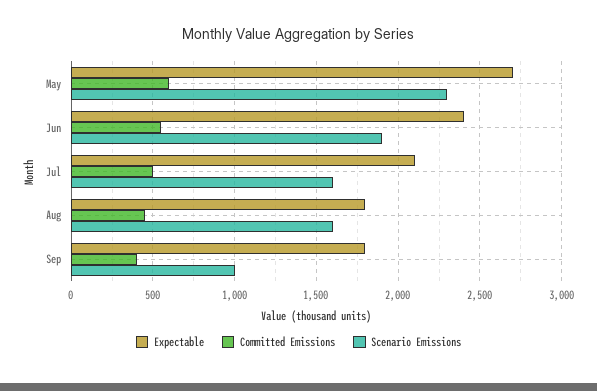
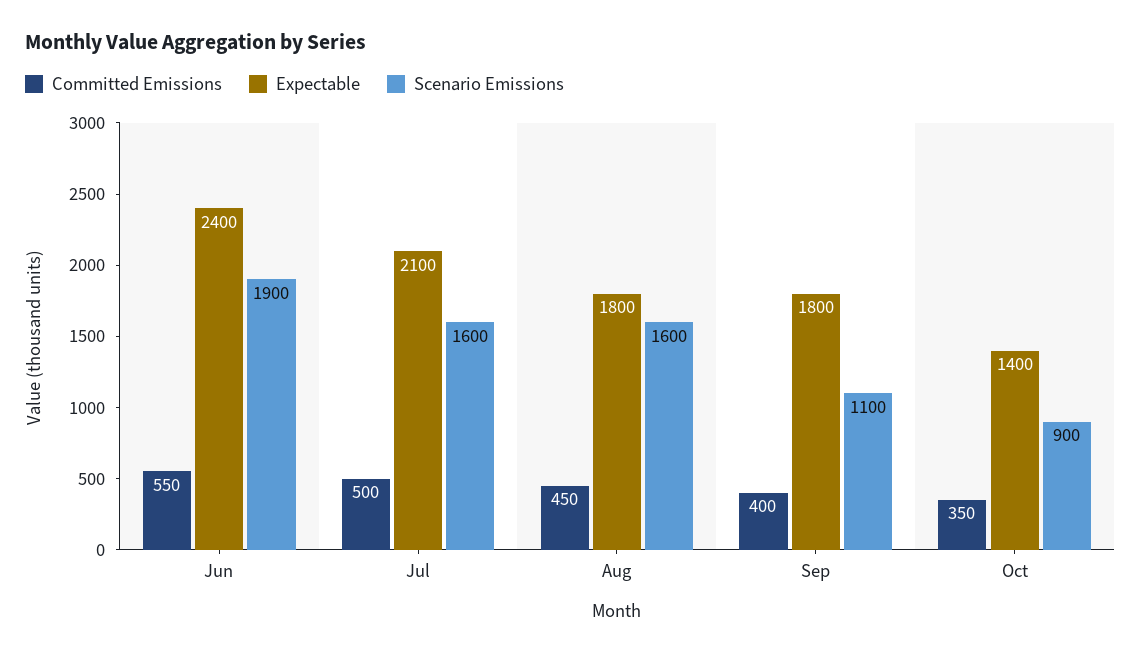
Expectable, May: 2700 -> none
Committed Emissions, May: 600 -> none
Scenario Emissions, May: 2300 -> none
Scenario Emissions, Sep: 1000 -> 1100
Committed Emissions, Oct: none -> 350
Expectable, Oct: none -> 1400
Scenario Emissions, Oct: none -> 900

